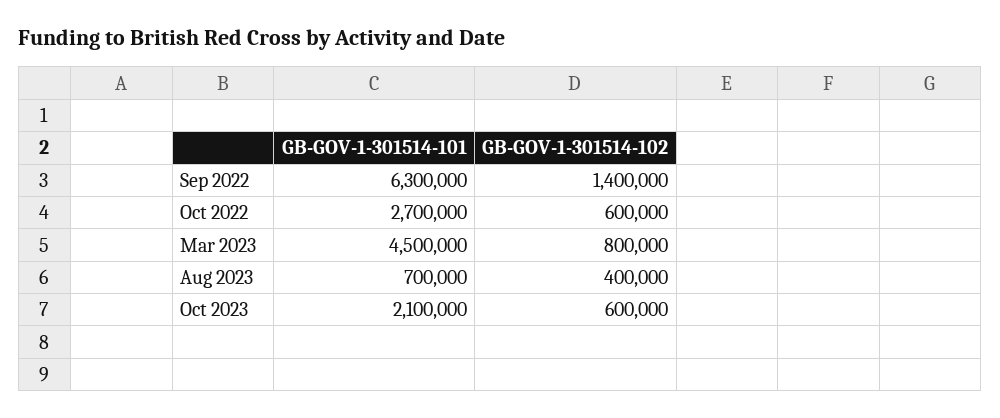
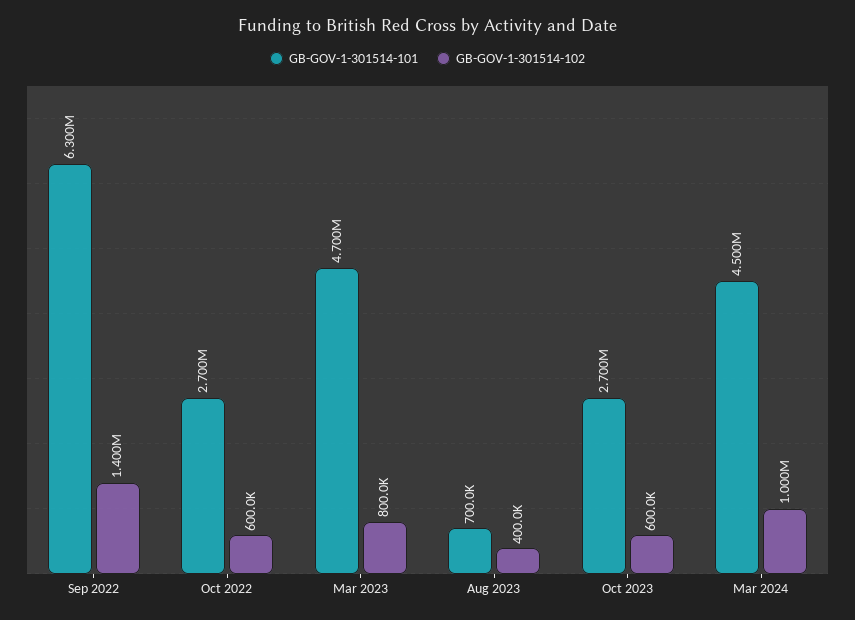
GB-GOV-1-301514-101, Mar 2023: 4500000 -> 4700000
GB-GOV-1-301514-101, Oct 2023: 2100000 -> 2700000
GB-GOV-1-301514-101, Mar 2024: none -> 4500000
GB-GOV-1-301514-102, Mar 2024: none -> 1000000

